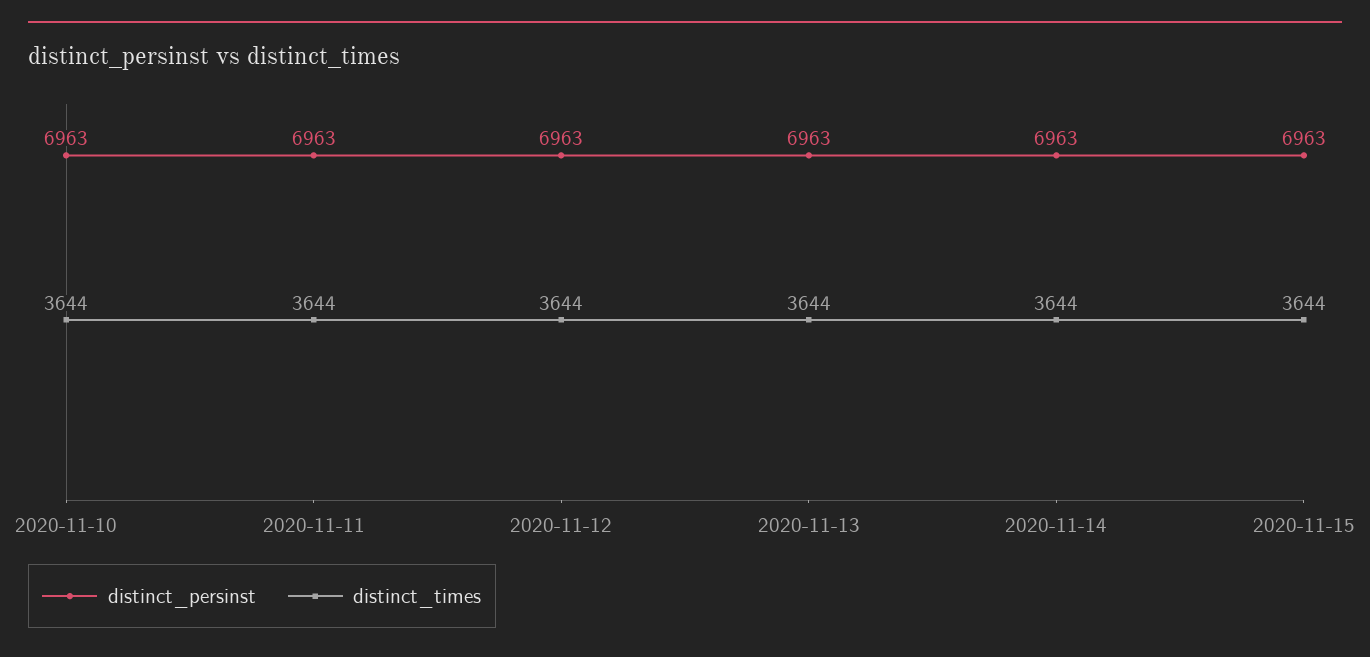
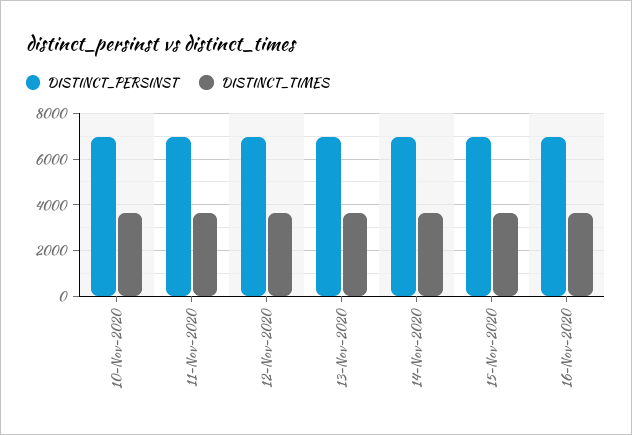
distinct_persinst, 16-Nov-2020: none -> 7000
distinct_times, 16-Nov-2020: none -> 3500

